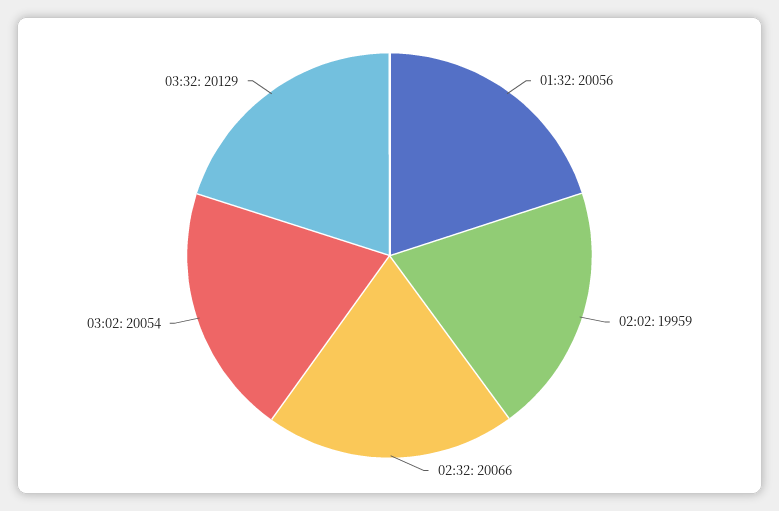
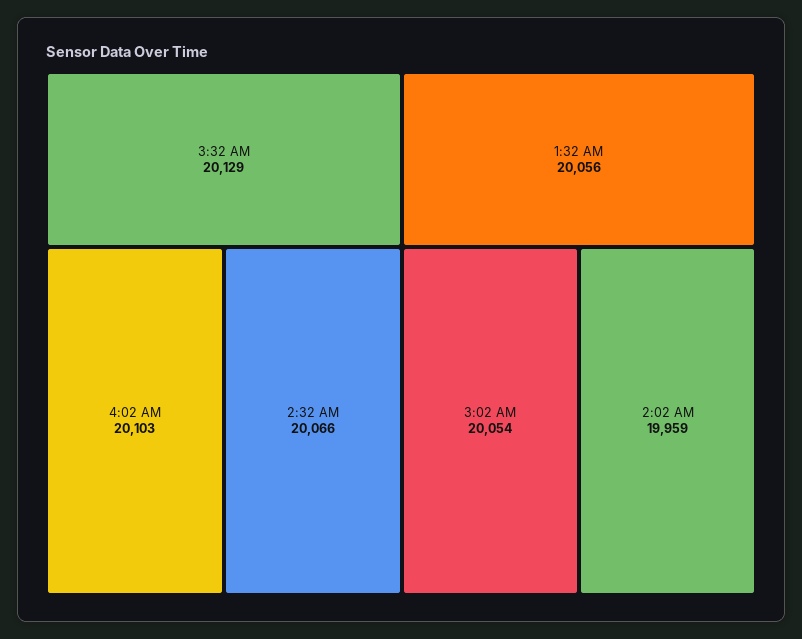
4:02 AM: none -> 20103

